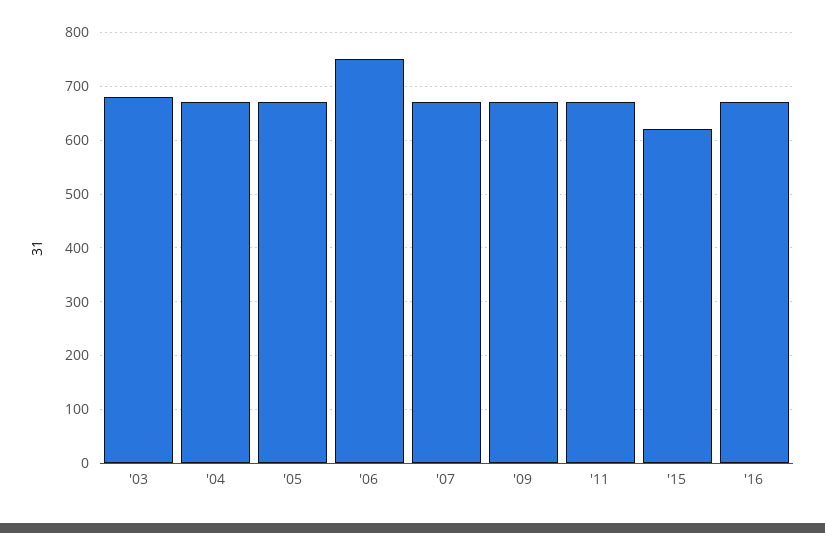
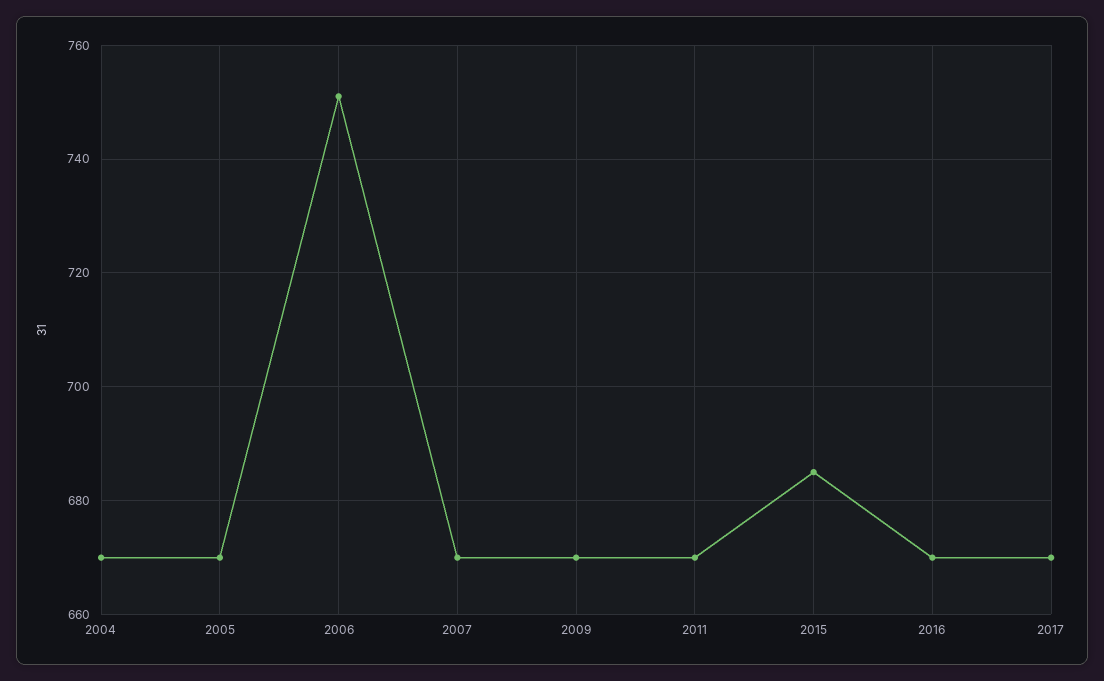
'03: 680 -> none
'15: 620 -> 685
2017: none -> 670

